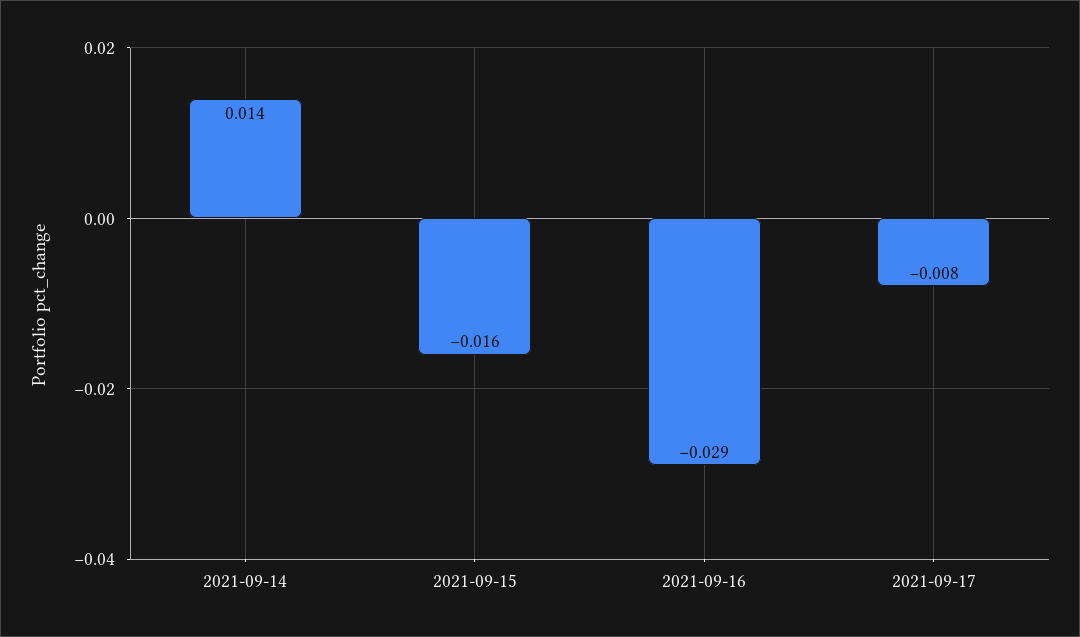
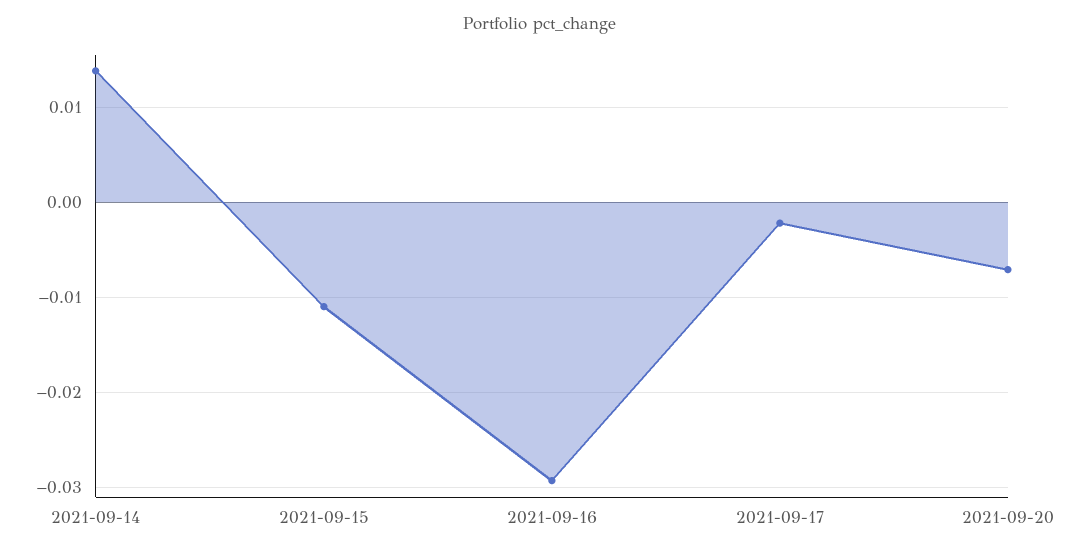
2021-09-15: -0.016 -> -0.011
2021-09-17: -0.008 -> -0.002
2021-09-20: none -> -0.007

